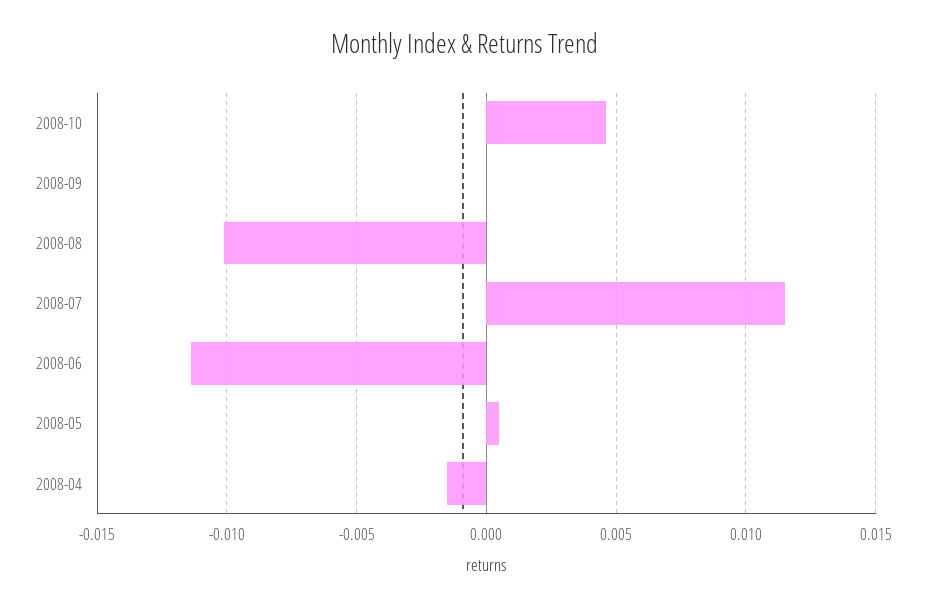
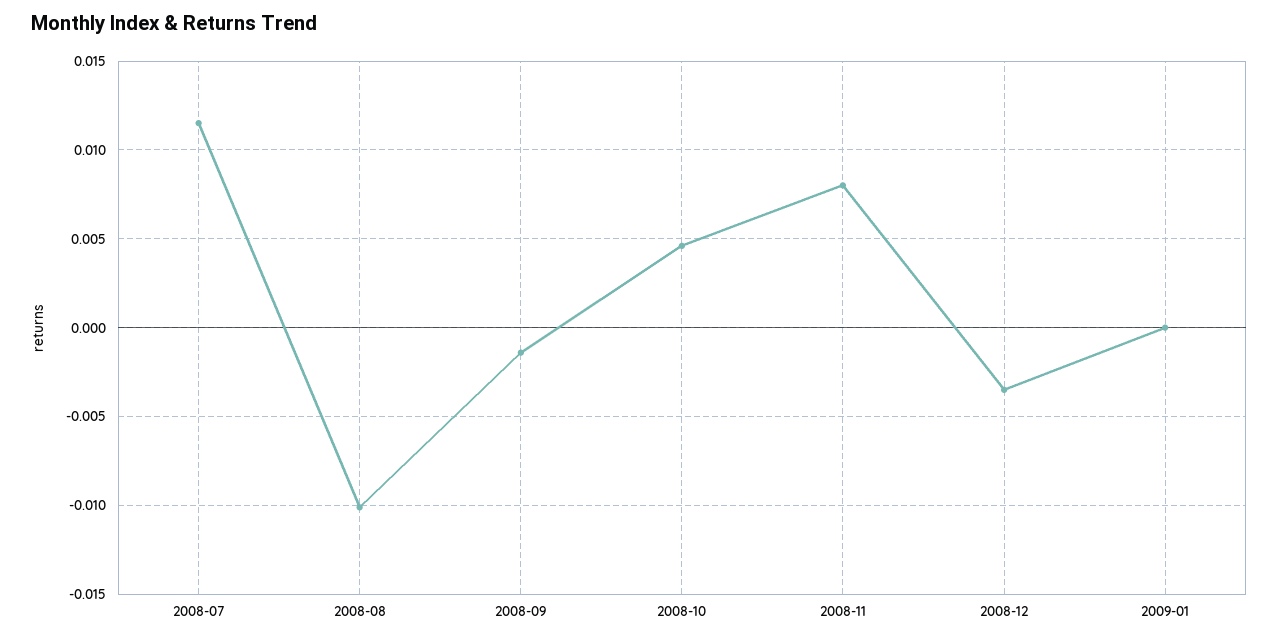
2008-09: 0 -> -0.0015
2008-06: -0.0115 -> none
2008-05: 0.0005 -> none
2008-04: -0.0015 -> none
2008-11: none -> 0.008
2008-12: none -> -0.0035
2009-01: none -> 0

